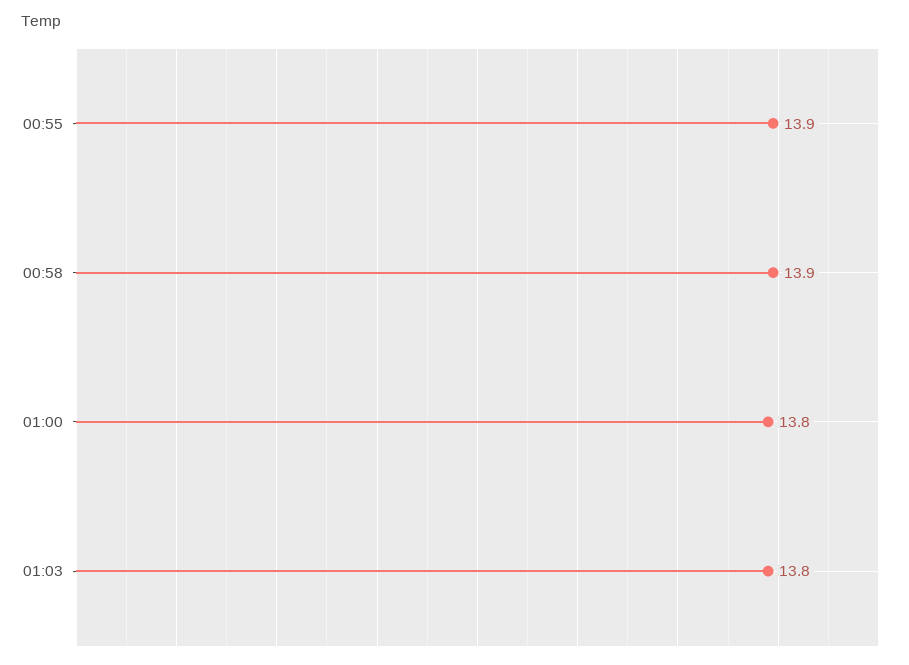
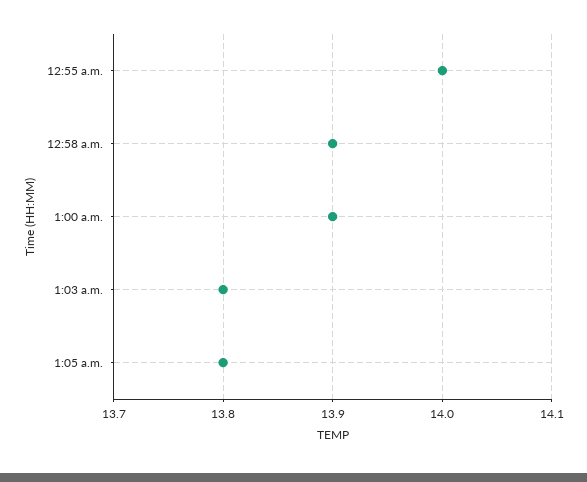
00:55: 13.9 -> 14
01:00: 13.8 -> 13.9
1:05 a.m.: none -> 13.8

